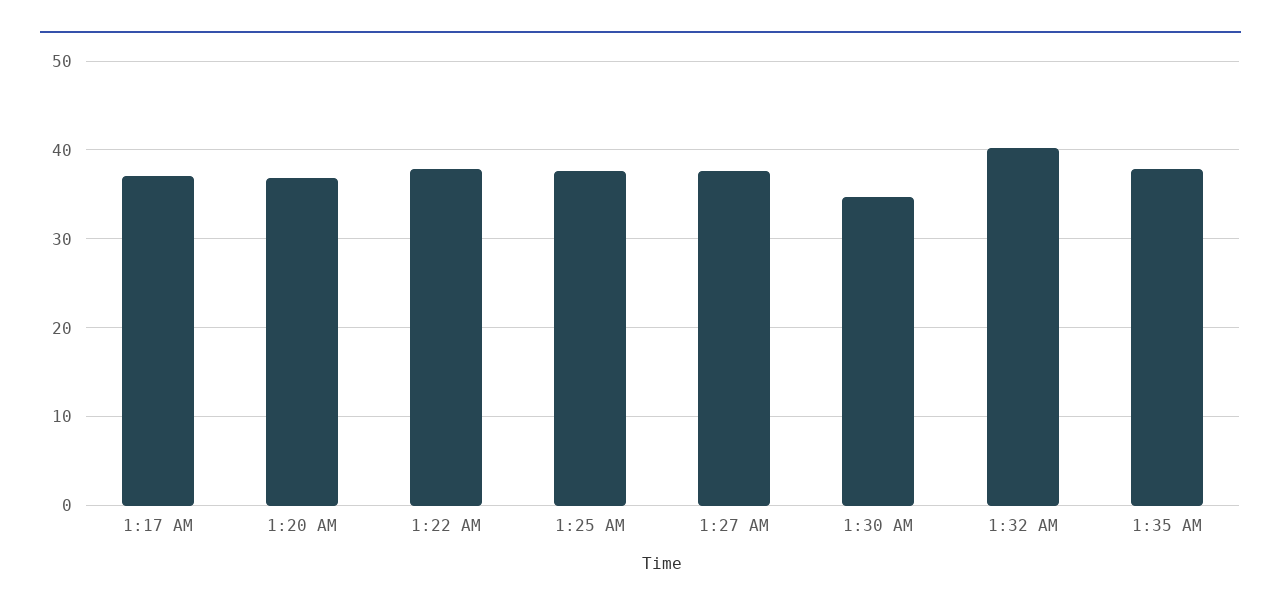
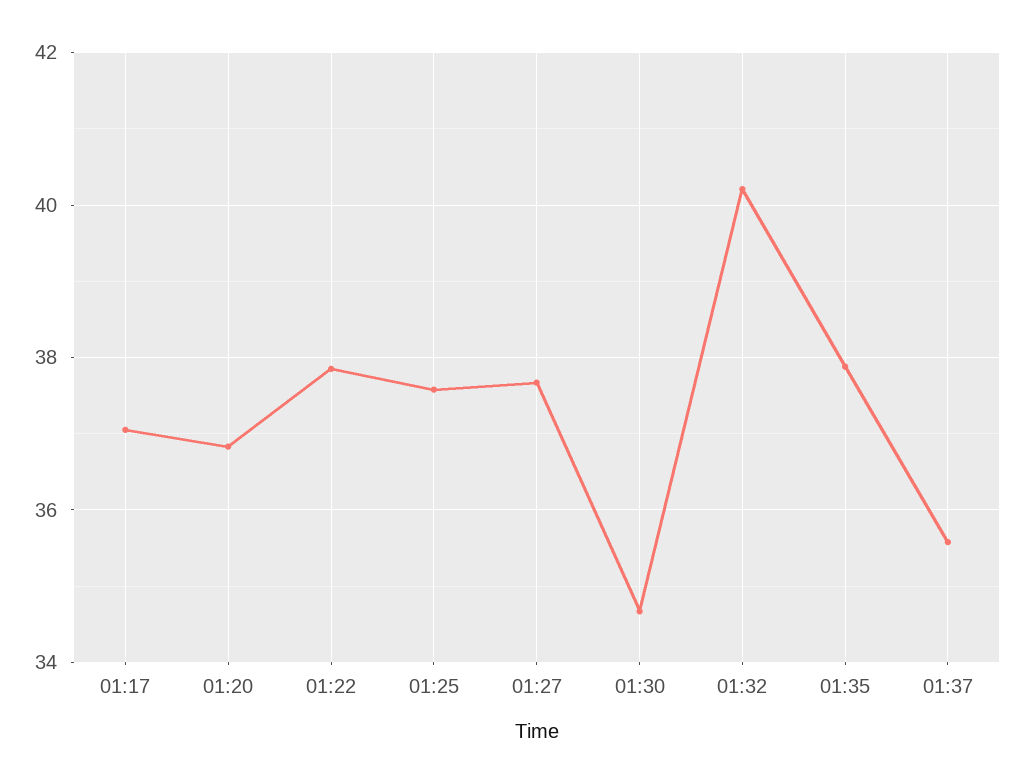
01:37: none -> 35.6

